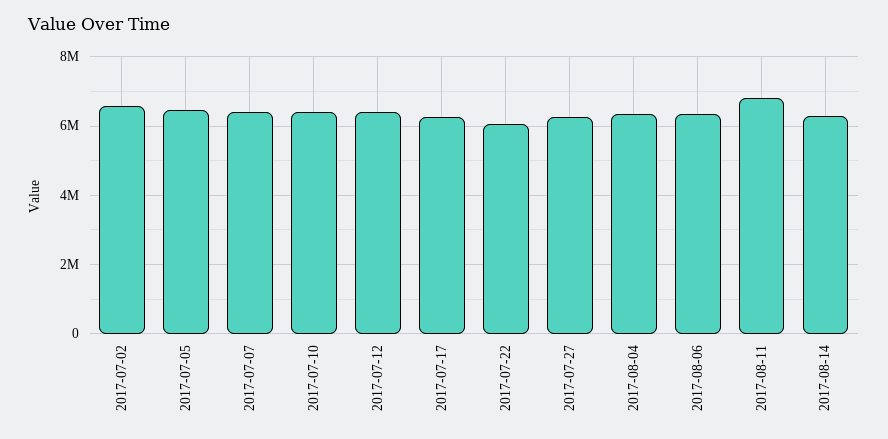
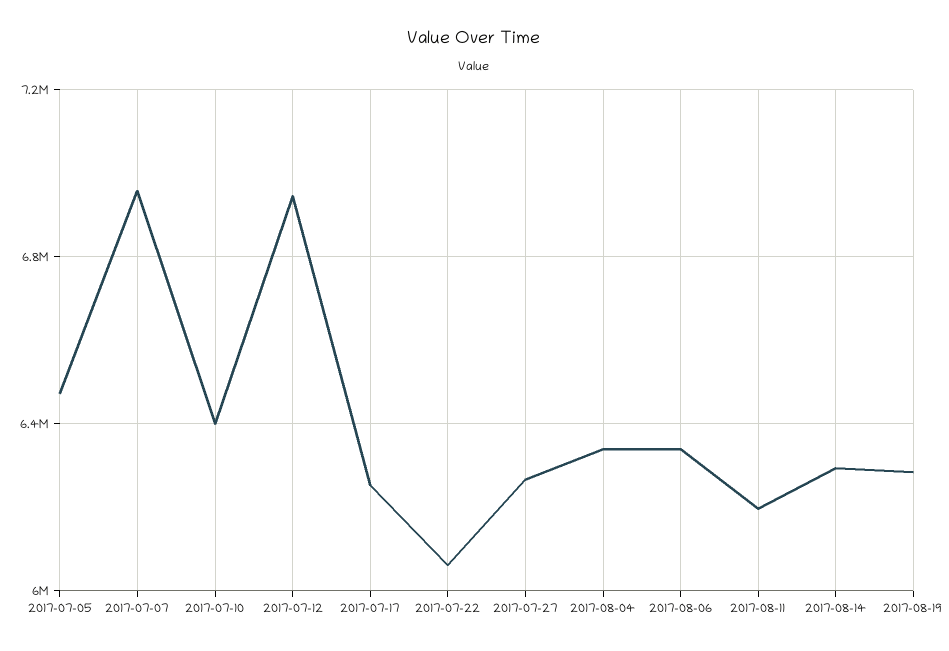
2017-07-02: 6600000 -> none
2017-07-07: 6400000 -> 6950000
2017-07-12: 6400000 -> 6950000
2017-08-11: 6800000 -> 6200000
2017-08-19: none -> 6300000

